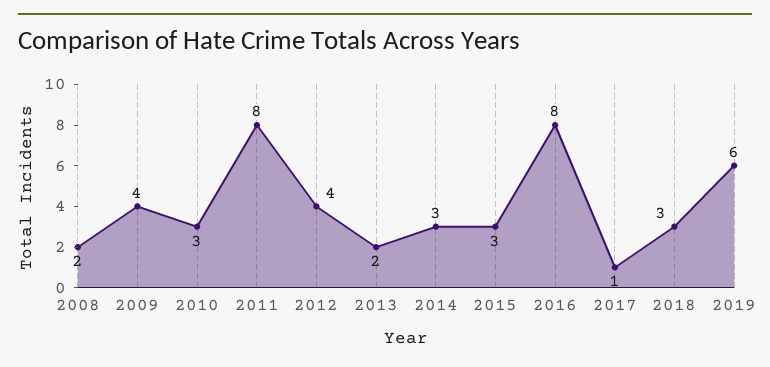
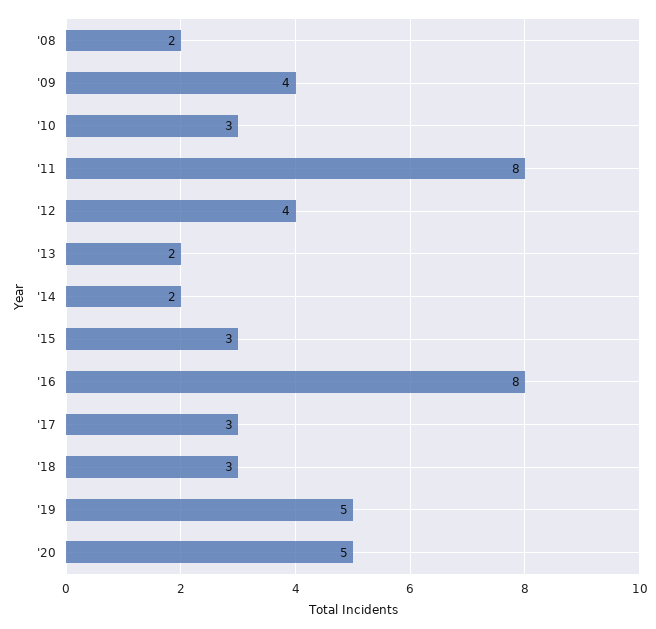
2014: 3 -> 2
2017: 1 -> 3
2019: 6 -> 5
'20: none -> 5

